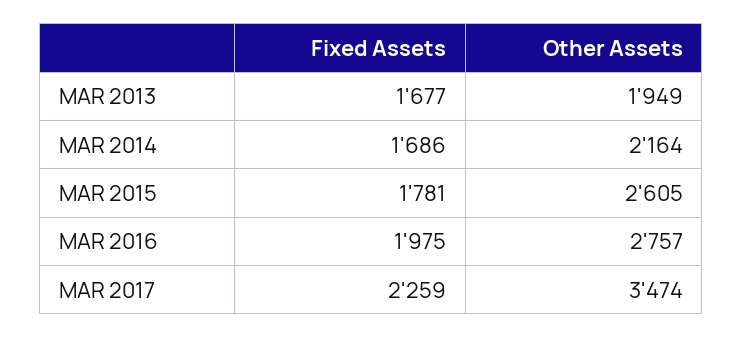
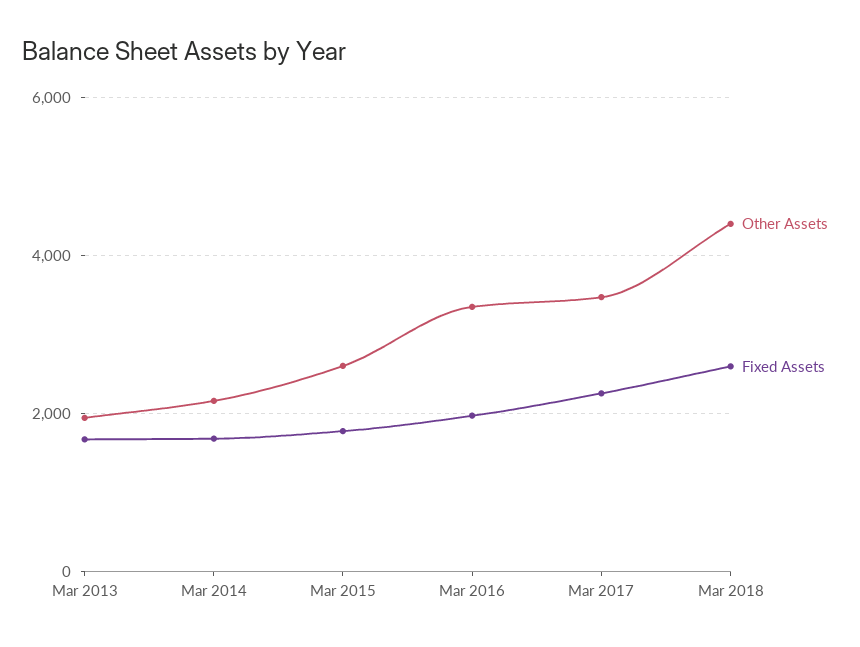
Other Assets, MAR 2016: 2757 -> 3400
Other Assets, Mar 2018: none -> 4400
Fixed Assets, Mar 2018: none -> 2600

